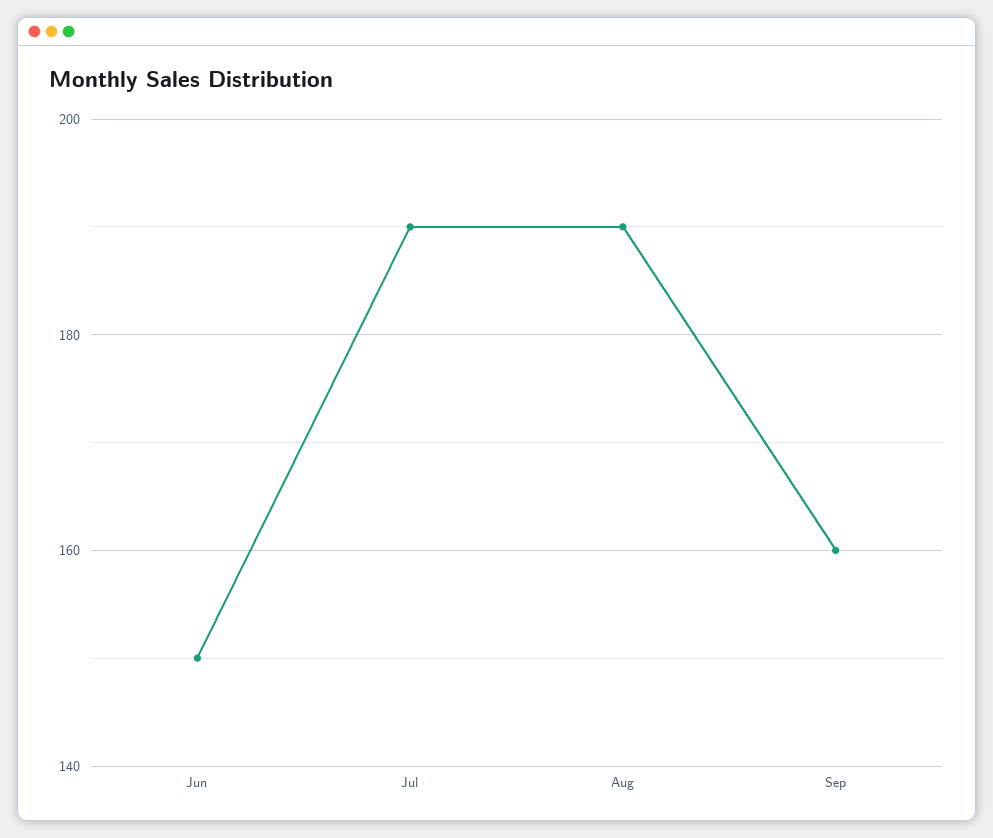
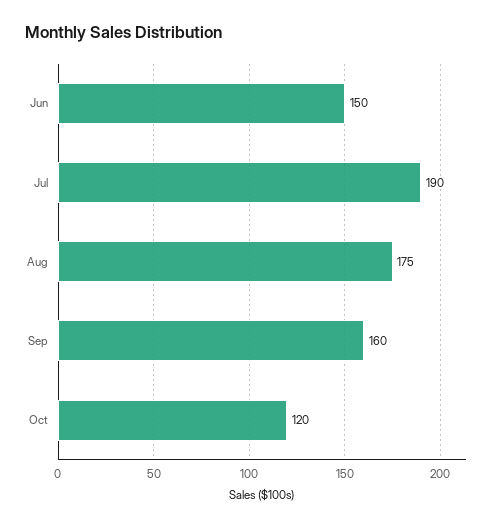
Aug: 190 -> 175
Oct: none -> 120

